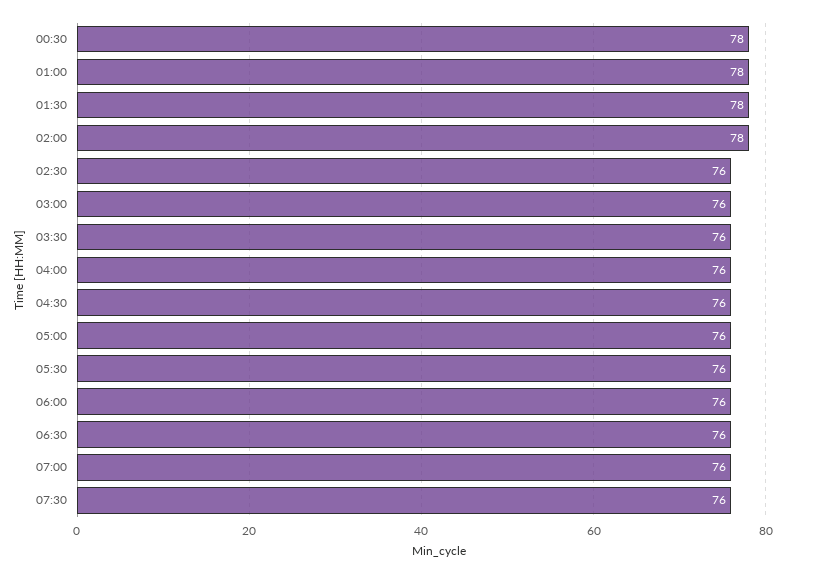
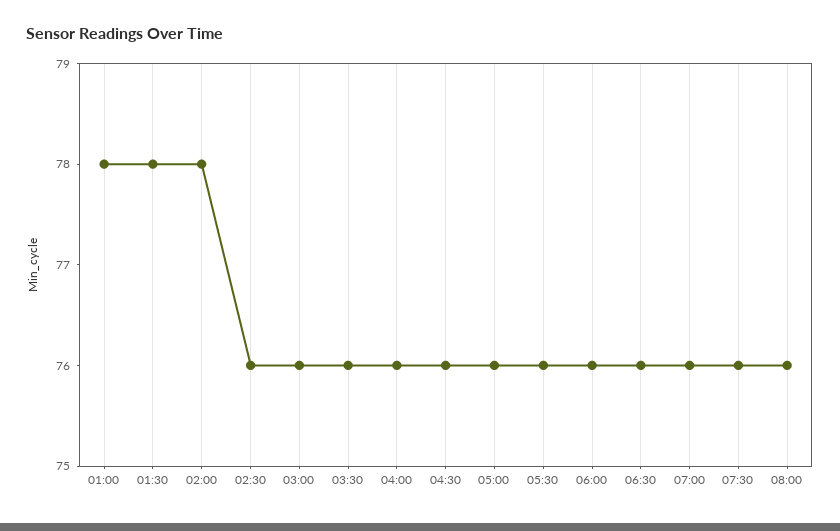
00:30: 78 -> none
08:00: none -> 76

